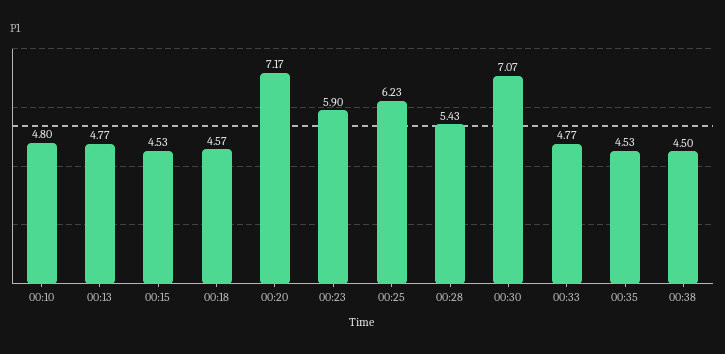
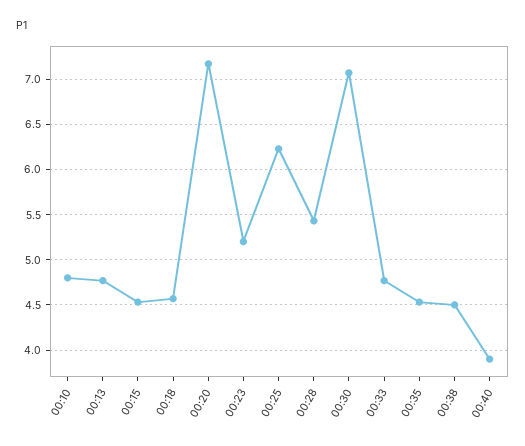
00:23: 5.9 -> 5.2
00:40: none -> 3.9

